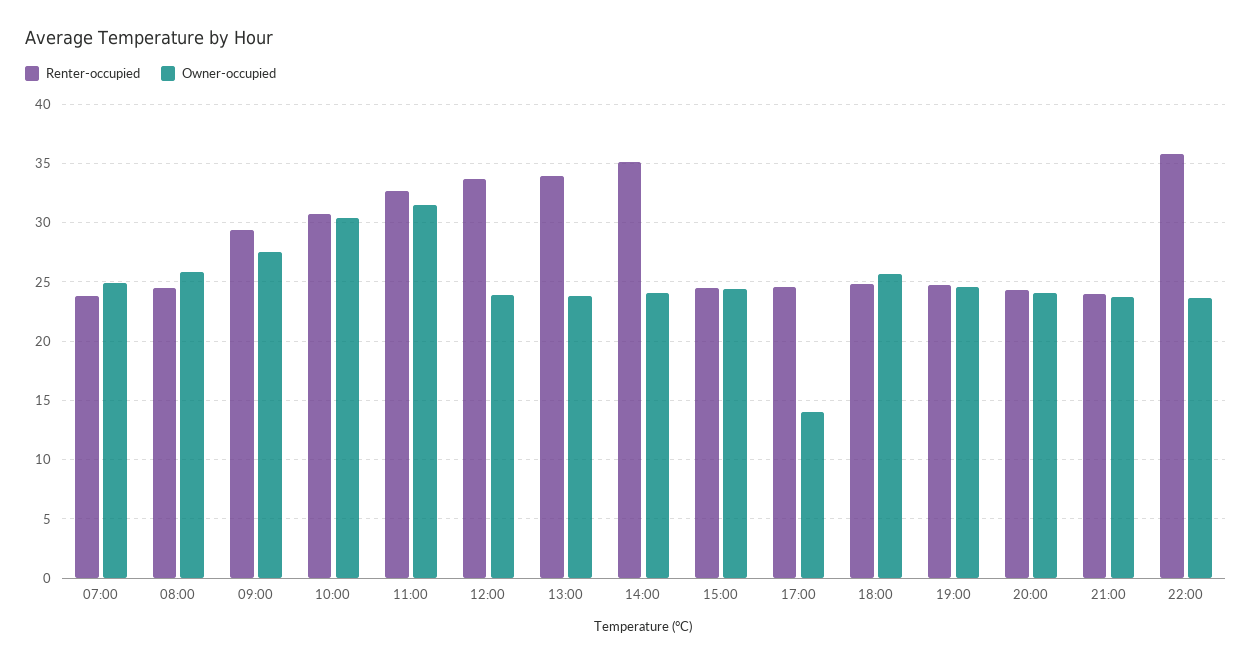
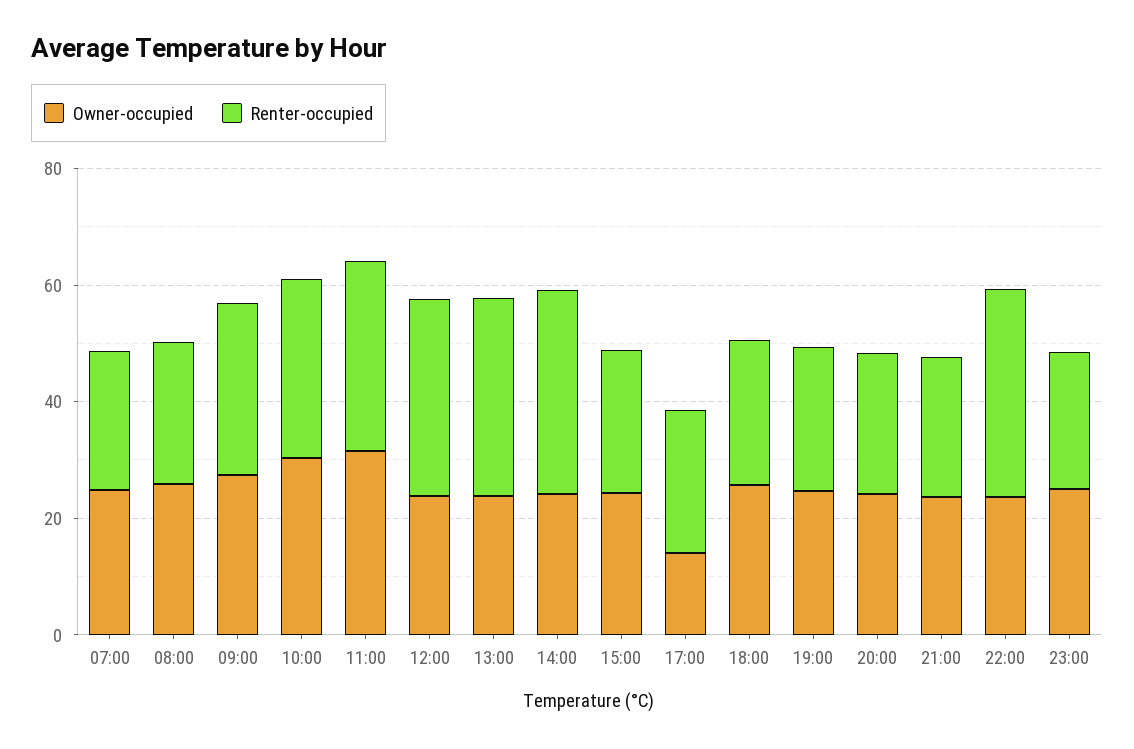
Owner-occupied, 23:00: none -> 25
Renter-occupied, 23:00: none -> 25

